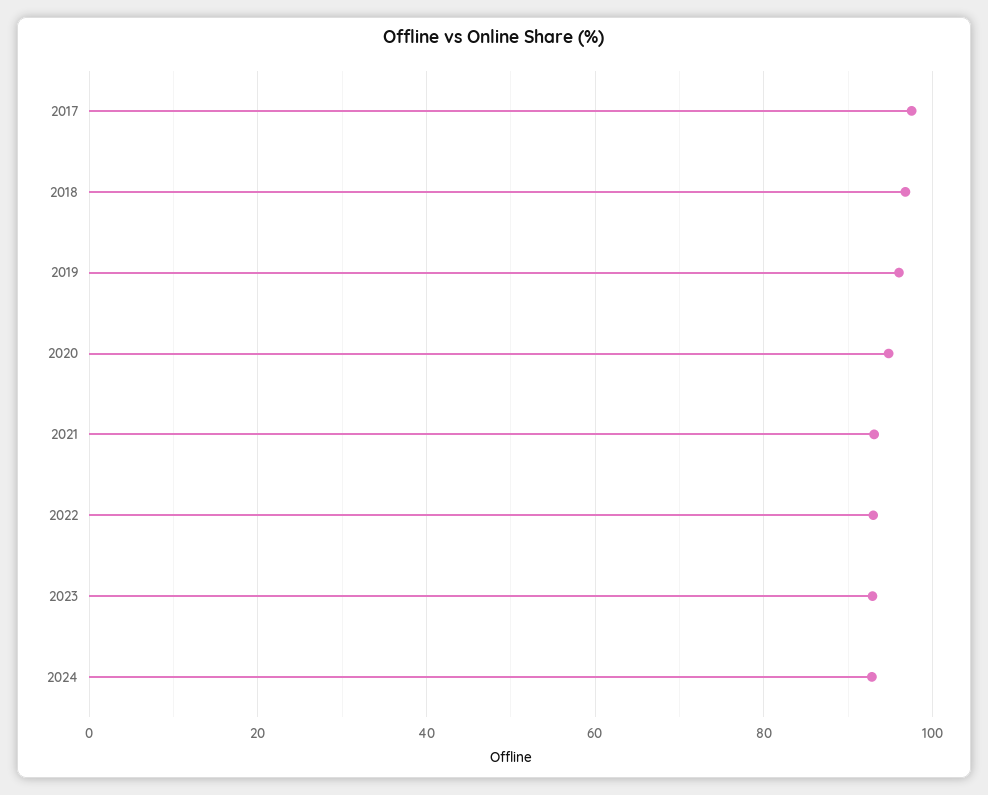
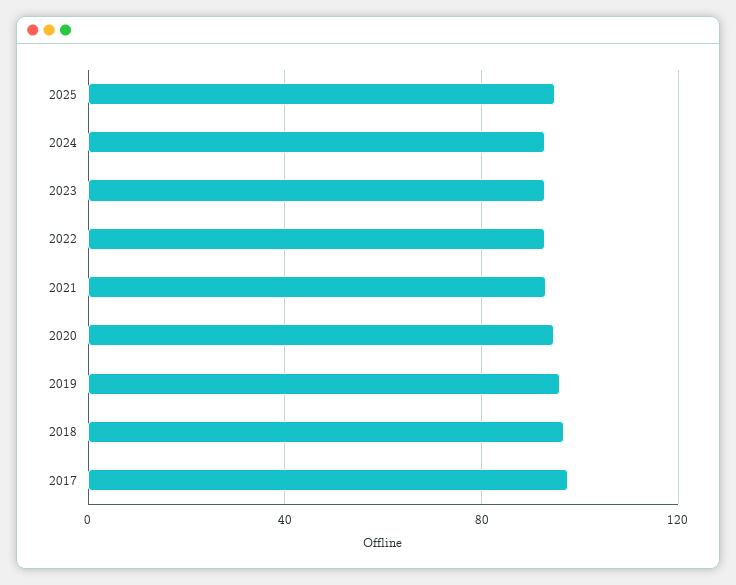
2025: none -> 95

